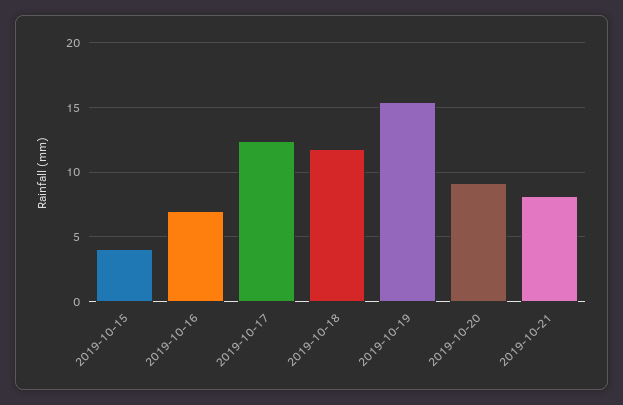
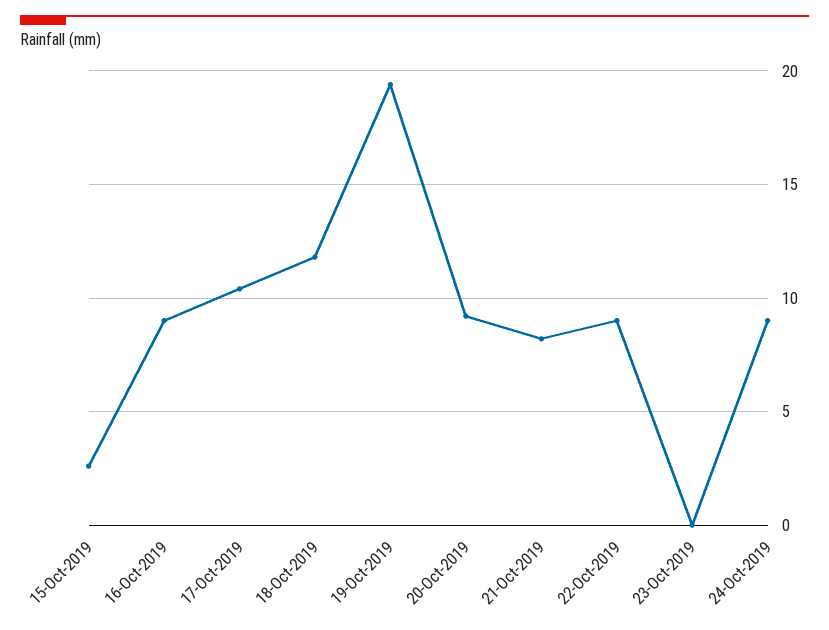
2019-10-15: 4 -> 2.5
2019-10-16: 7 -> 9
2019-10-17: 12.5 -> 10.5
2019-10-19: 15.5 -> 19.5
22-Oct-2019: none -> 9
23-Oct-2019: none -> 0
24-Oct-2019: none -> 9

